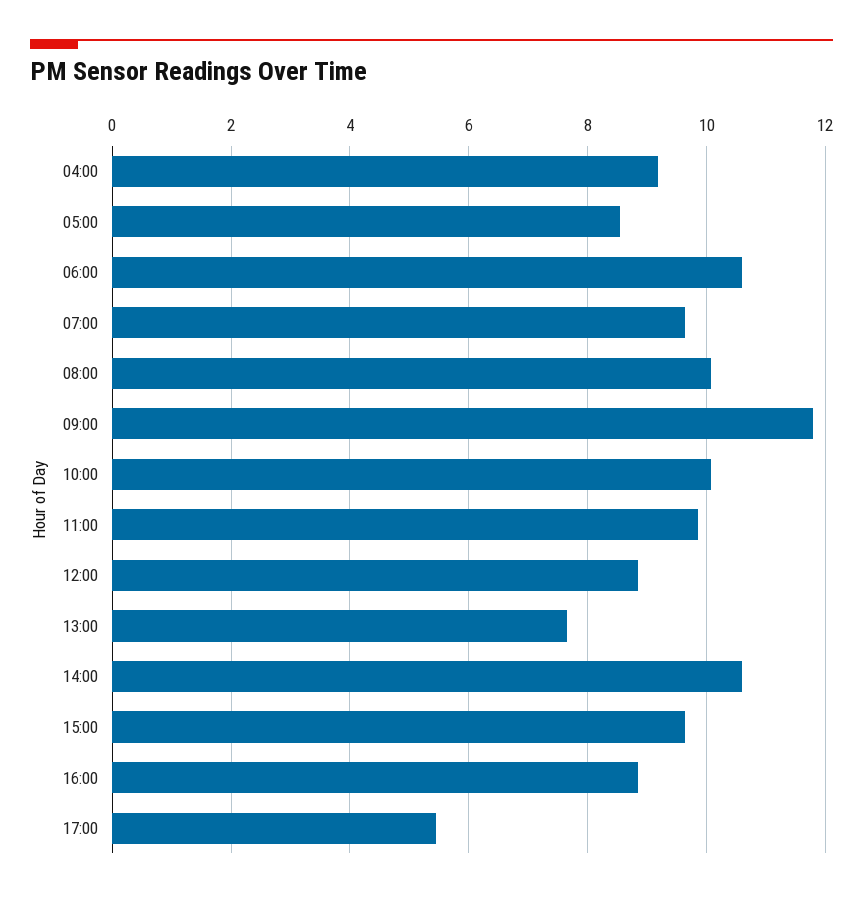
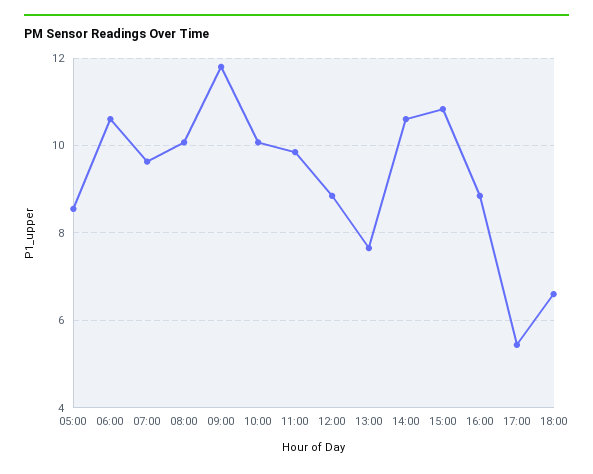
04:00: 9.2 -> none
15:00: 9.6 -> 10.8
18:00: none -> 6.6

